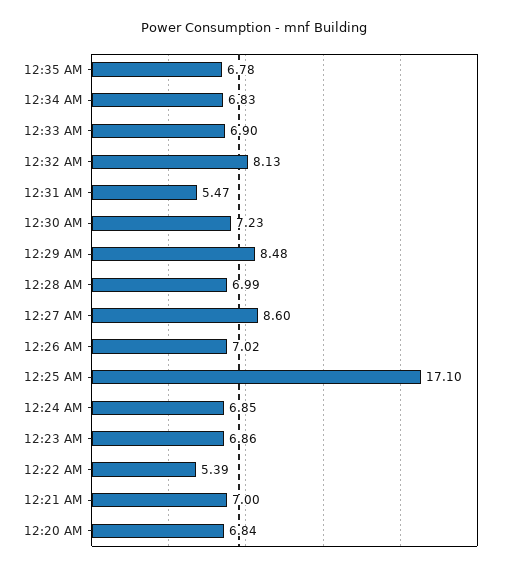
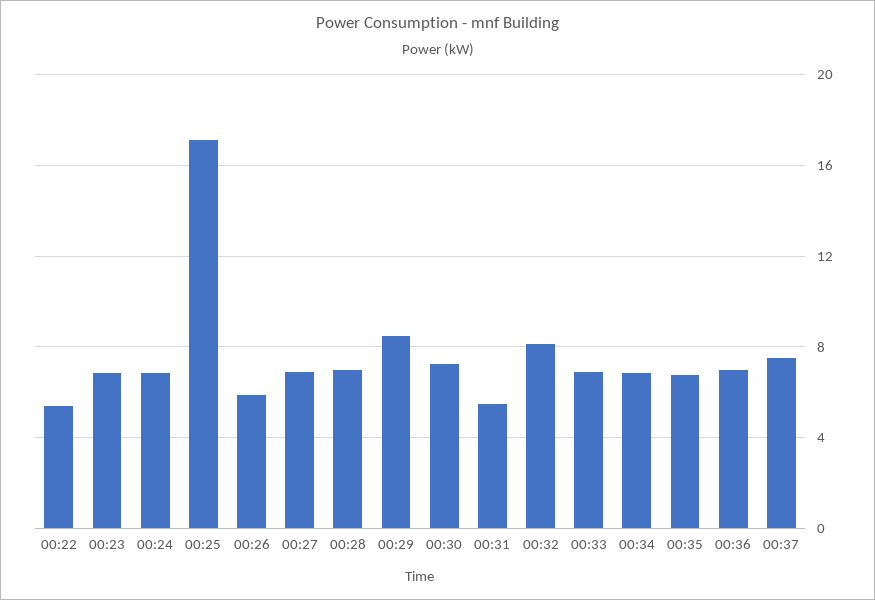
12:27 AM: 8.6 -> 7
12:26 AM: 7.02 -> 6
12:21 AM: 7 -> none
12:20 AM: 6.84 -> none
00:36: none -> 7
00:37: none -> 7.5

